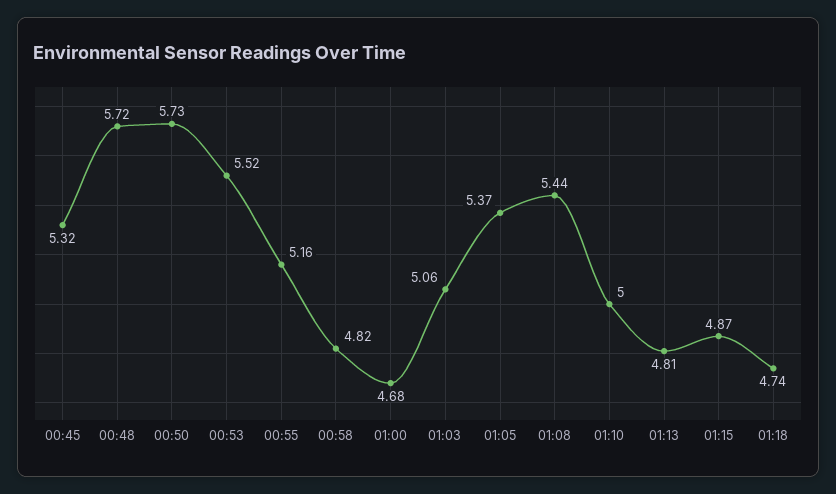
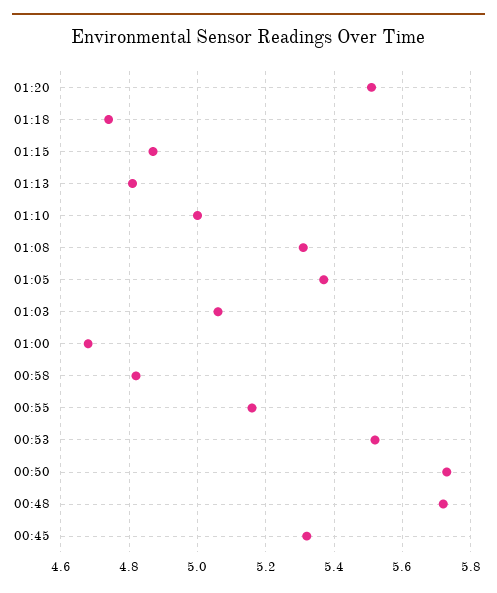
01:08: 5.44 -> 5.3
01:20: none -> 5.5

